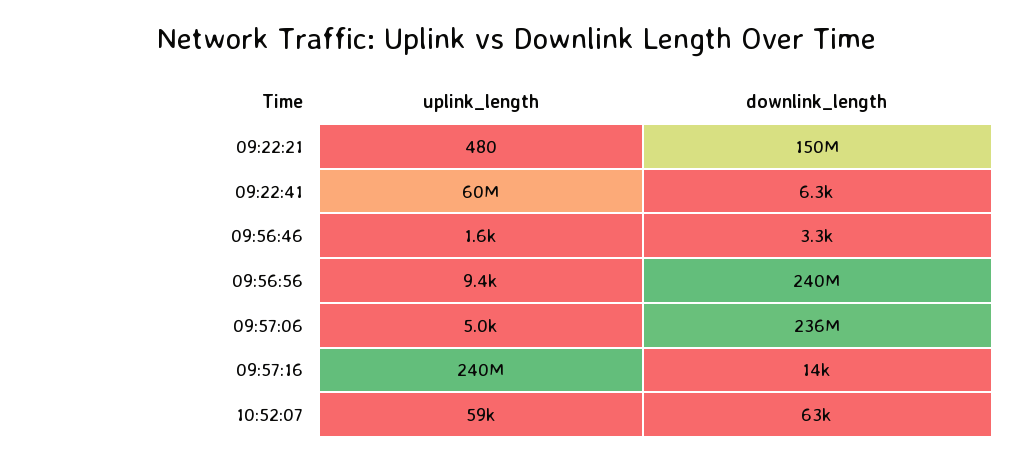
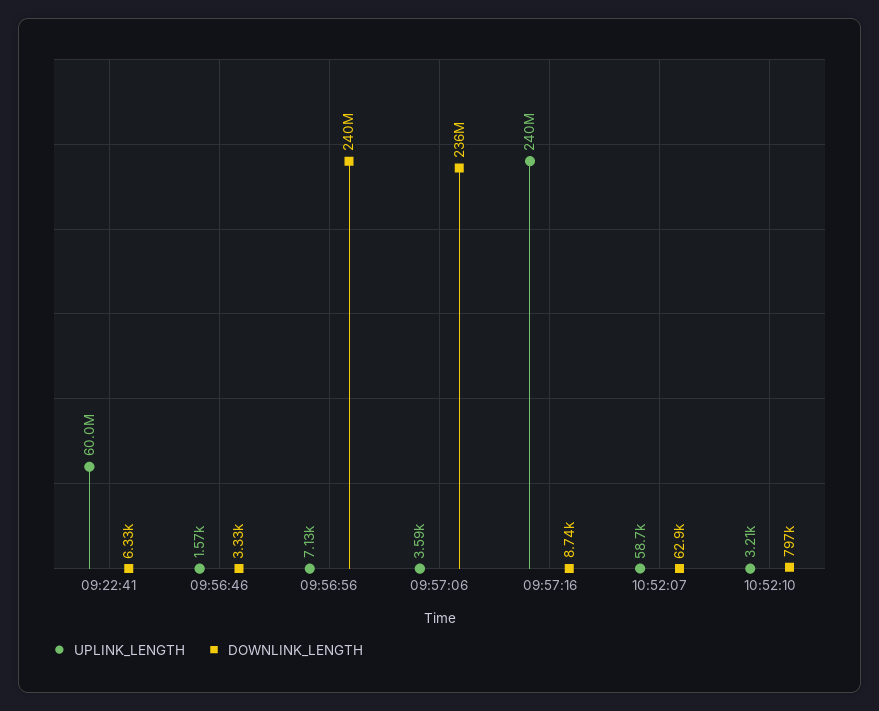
uplink_length, 09:22:21: 480 -> none
downlink_length, 09:22:21: 150000000 -> none
uplink_length, 09:56:56: 9400 -> 7130
uplink_length, 09:57:06: 5000 -> 3590
downlink_length, 09:57:16: 14000 -> 8740
uplink_length, 10:52:10: none -> 3210
downlink_length, 10:52:10: none -> 797000

